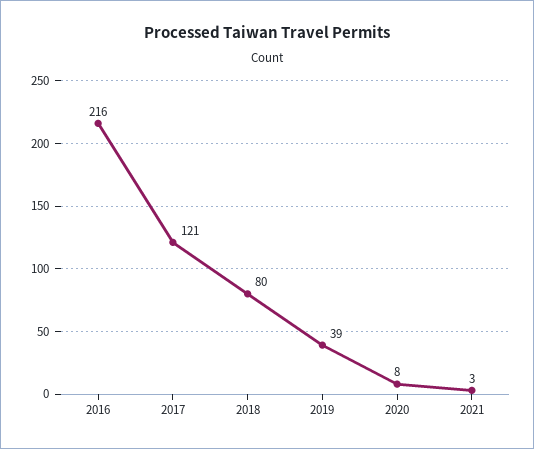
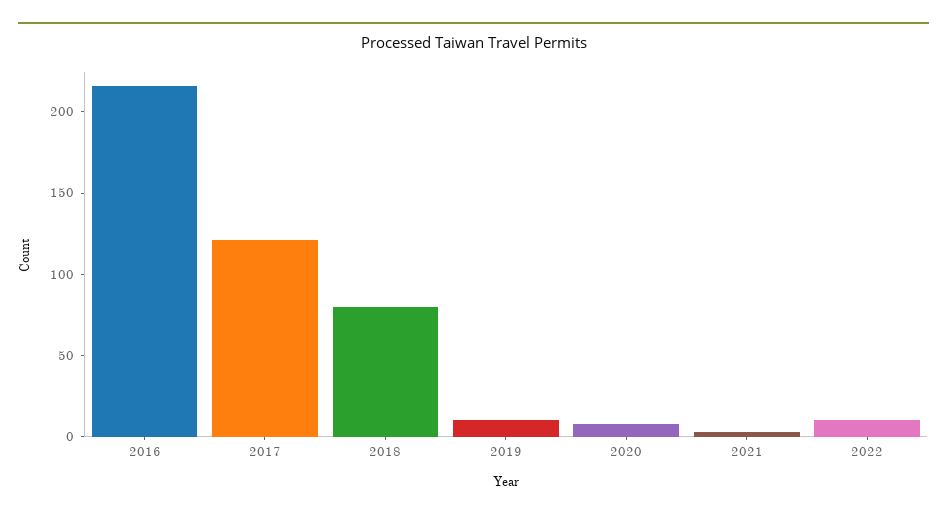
2019: 39 -> 10
2022: none -> 10

